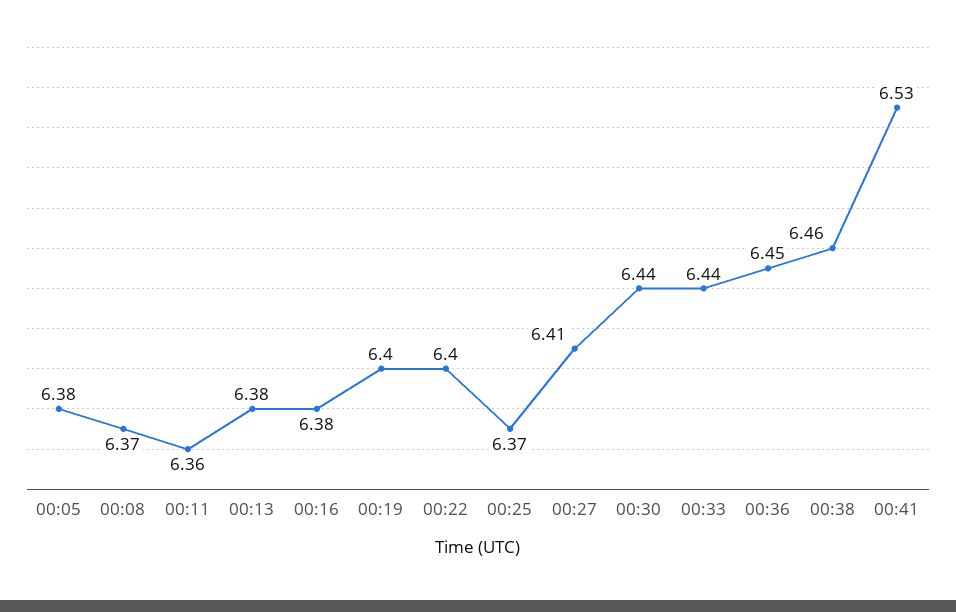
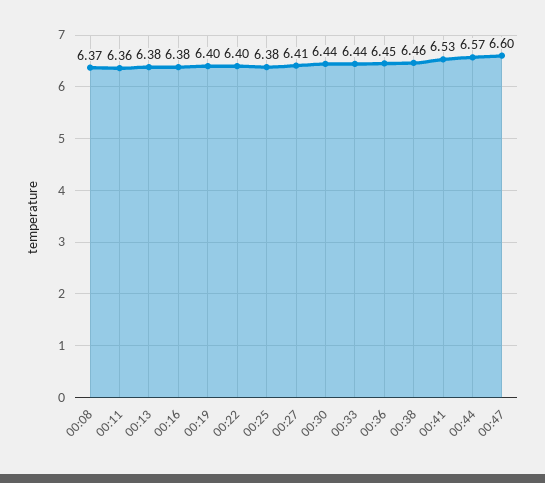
00:05: 6.38 -> none
00:25: 6.37 -> 6.38
00:44: none -> 6.57
00:47: none -> 6.6

